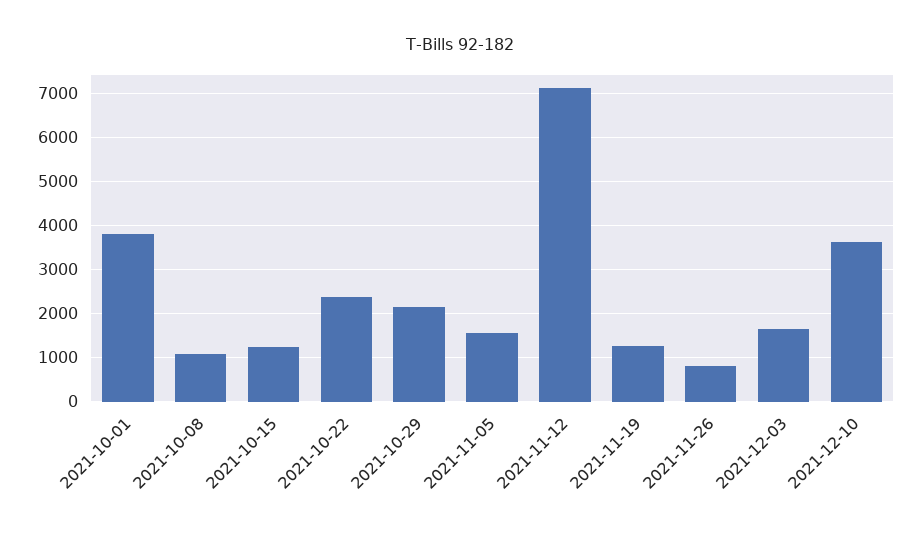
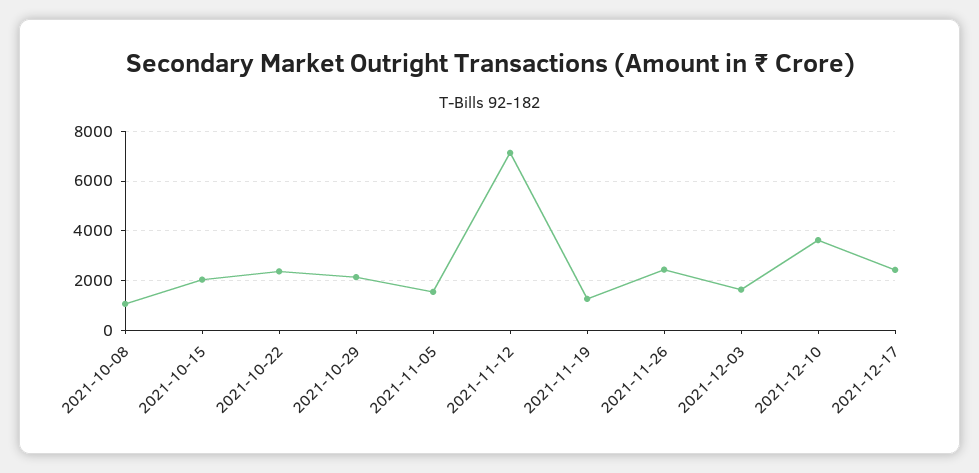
2021-10-01: 3800 -> none
2021-10-15: 1200 -> 2000
2021-11-26: 800 -> 2500
2021-12-17: none -> 2500

